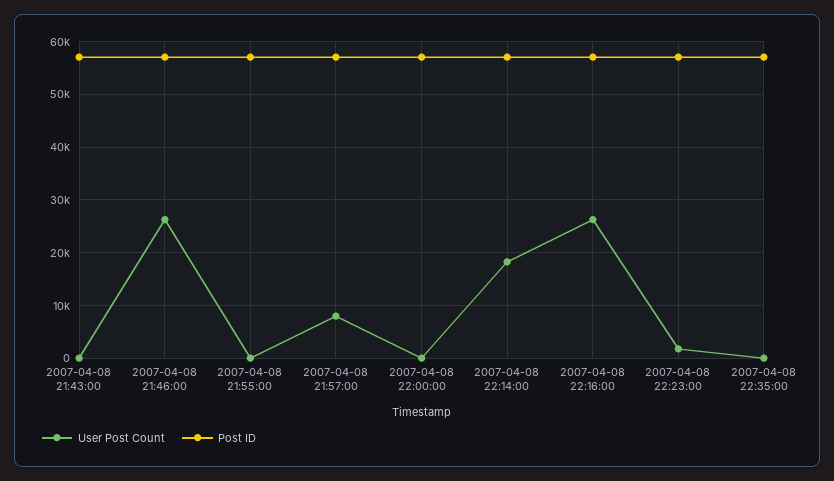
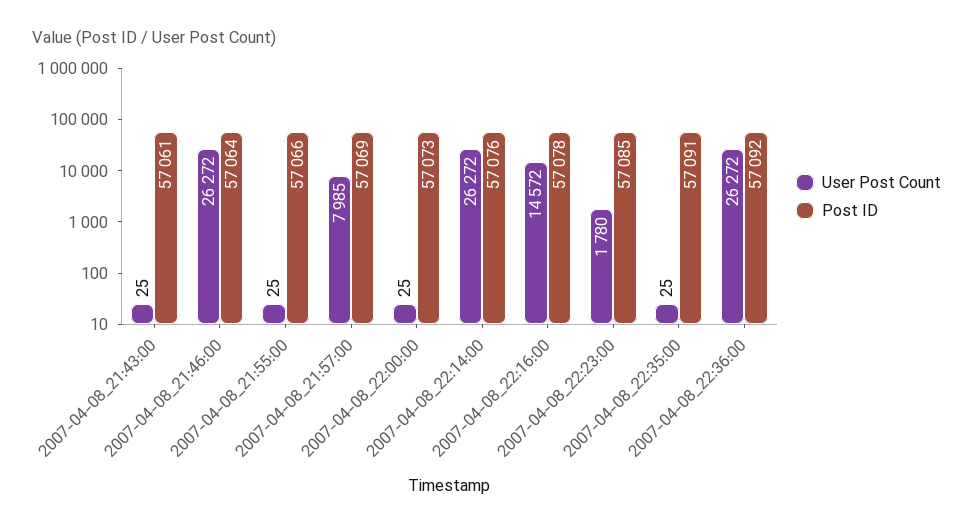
User Post Count, 2007-04-08 22:14:00: 18000 -> 26272
User Post Count, 2007-04-08 22:16:00: 26000 -> 14572
User Post Count, 2007-04-08_22:36:00: none -> 26272
Post ID, 2007-04-08_22:36:00: none -> 57092

